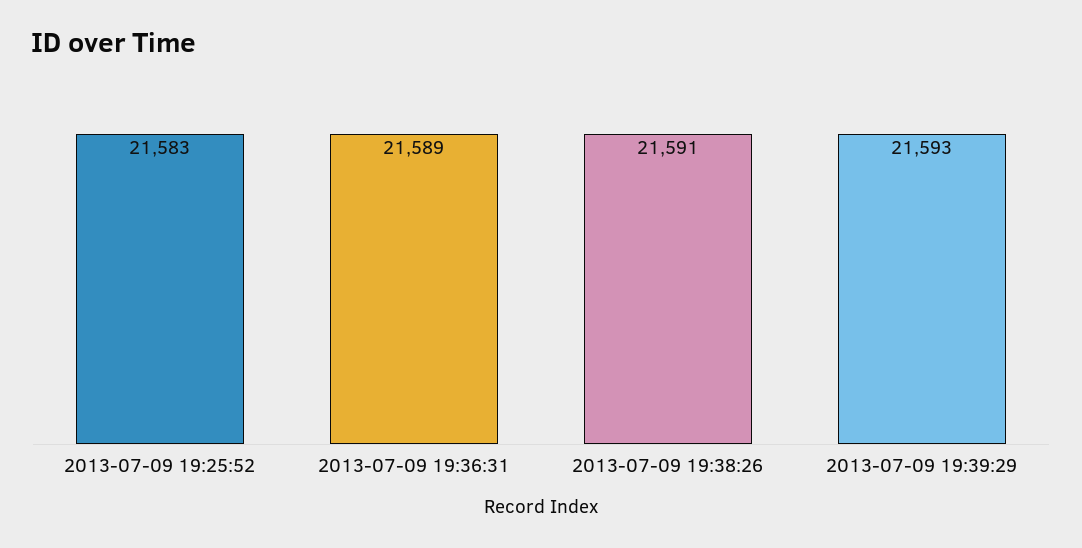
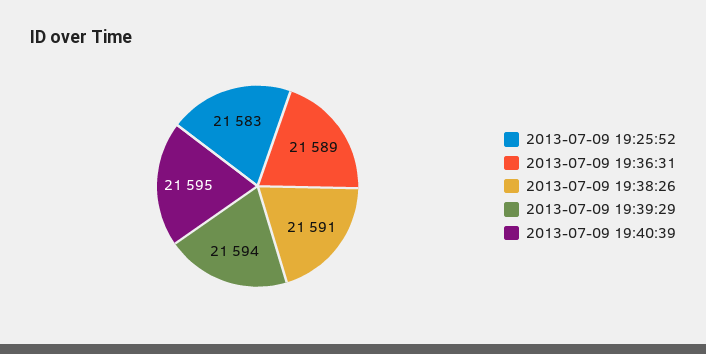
2013-07-09 19:39:29: 21593 -> 21594
2013-07-09 19:40:39: none -> 21595

